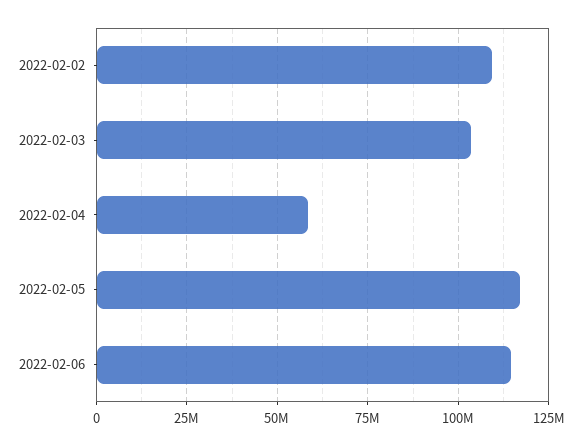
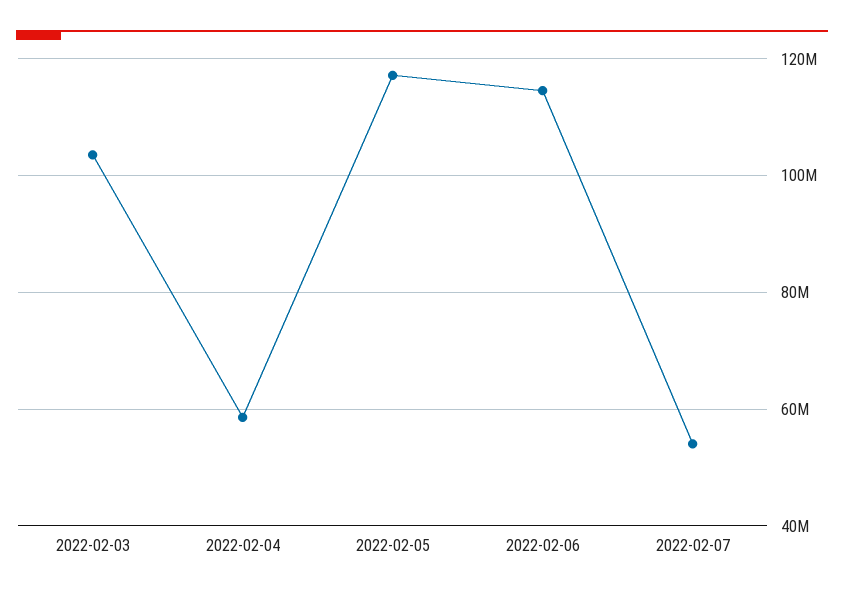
2022-02-02: 110000000 -> none
2022-02-07: none -> 54000000

